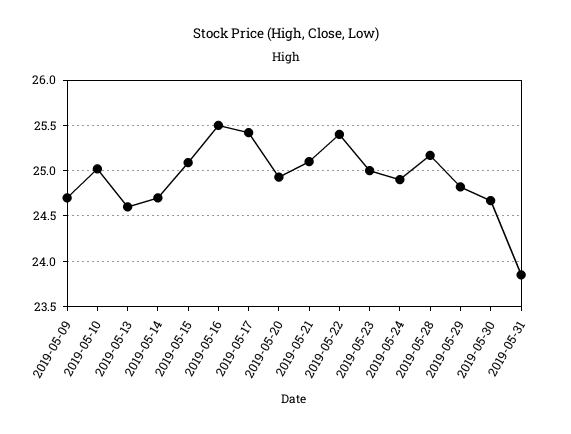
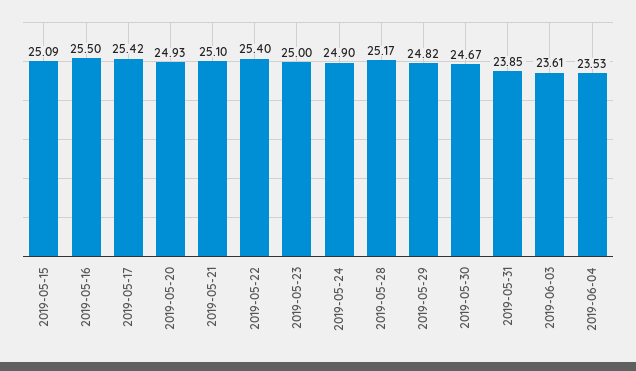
2019-05-09: 24.7 -> none
2019-05-10: 25 -> none
2019-05-13: 24.6 -> none
2019-05-14: 24.7 -> none
2019-06-03: none -> 23.61
2019-06-04: none -> 23.53

